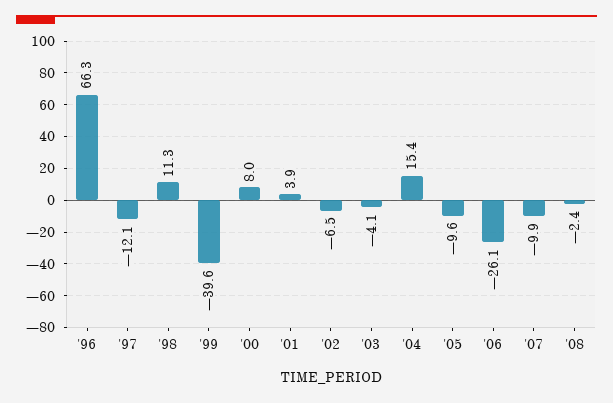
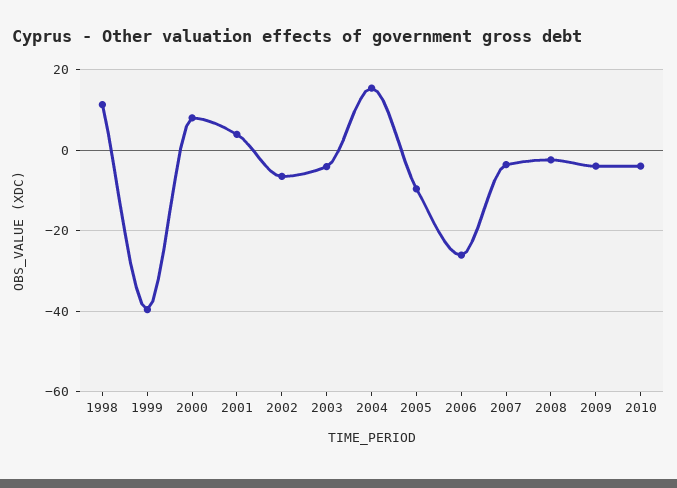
'96: 66.3 -> none
'97: -12.1 -> none
'07: -9.9 -> -4
2009: none -> -4
2010: none -> -4

